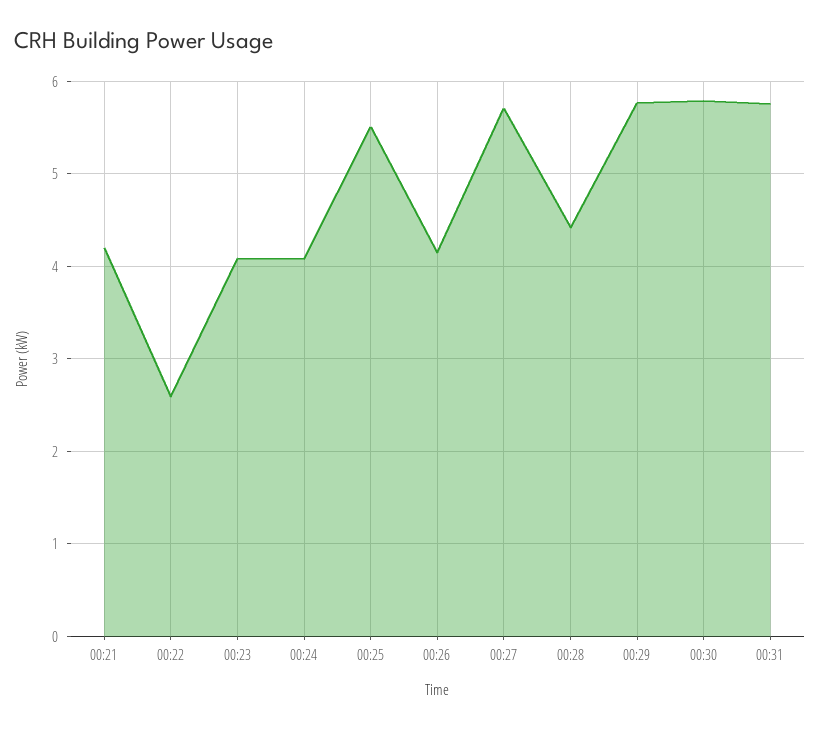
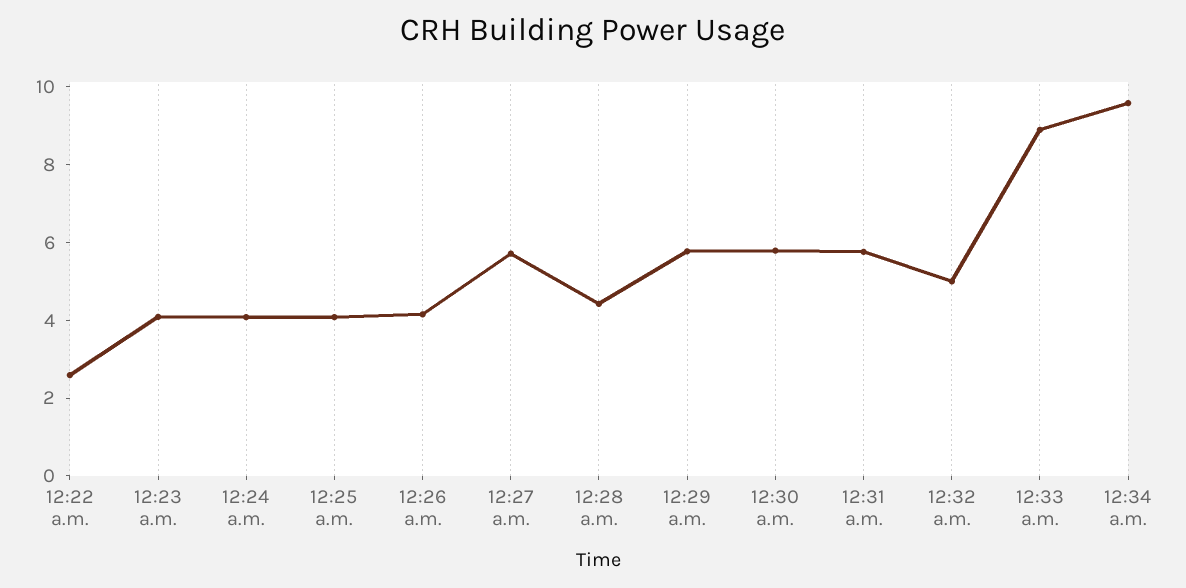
00:21: 4.2 -> none
00:25: 5.5 -> 4
12:32 a.m.: none -> 5
12:33 a.m.: none -> 9
12:34 a.m.: none -> 9.5

